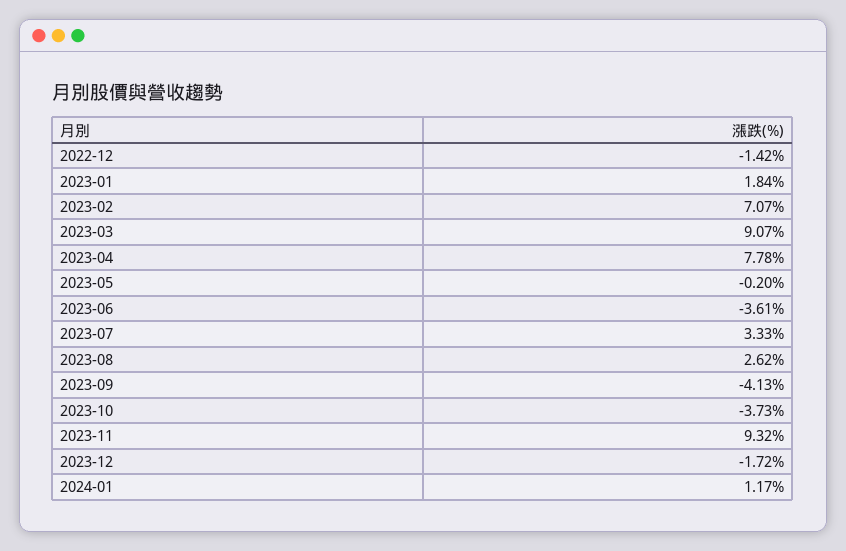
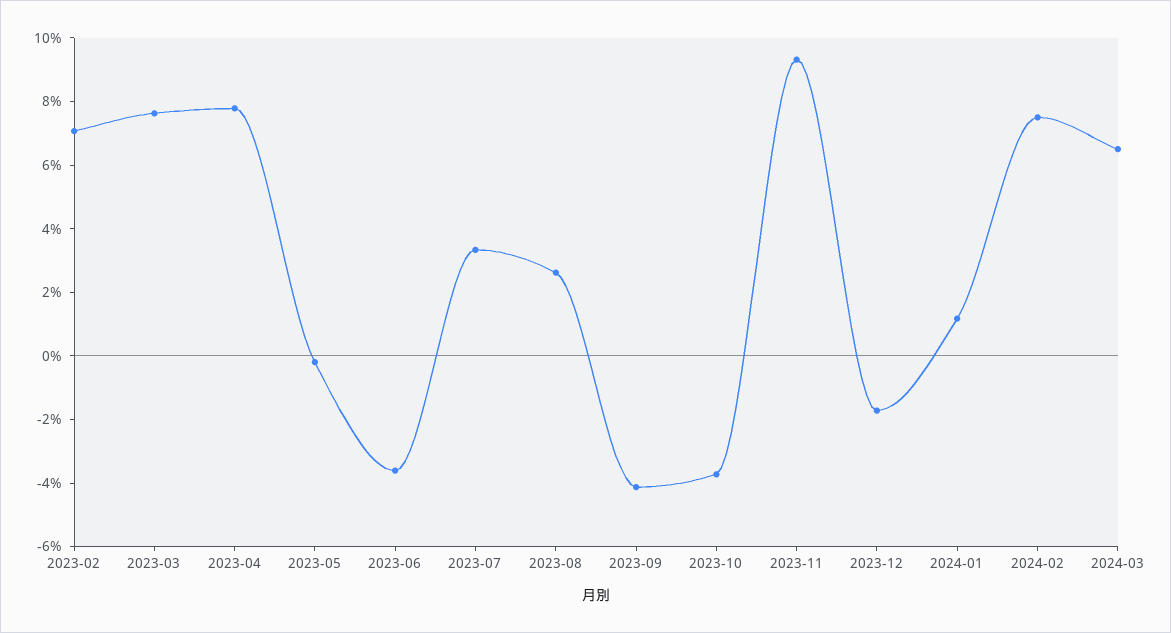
2022-12: -1.42 -> none
2023-01: 1.84 -> none
2023-03: 9.07 -> 7.5
2024-02: none -> 7.5
2024-03: none -> 6.5

